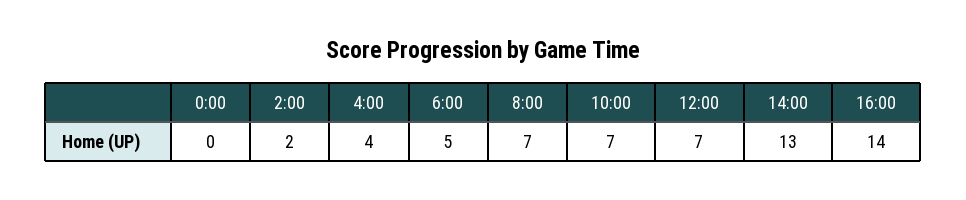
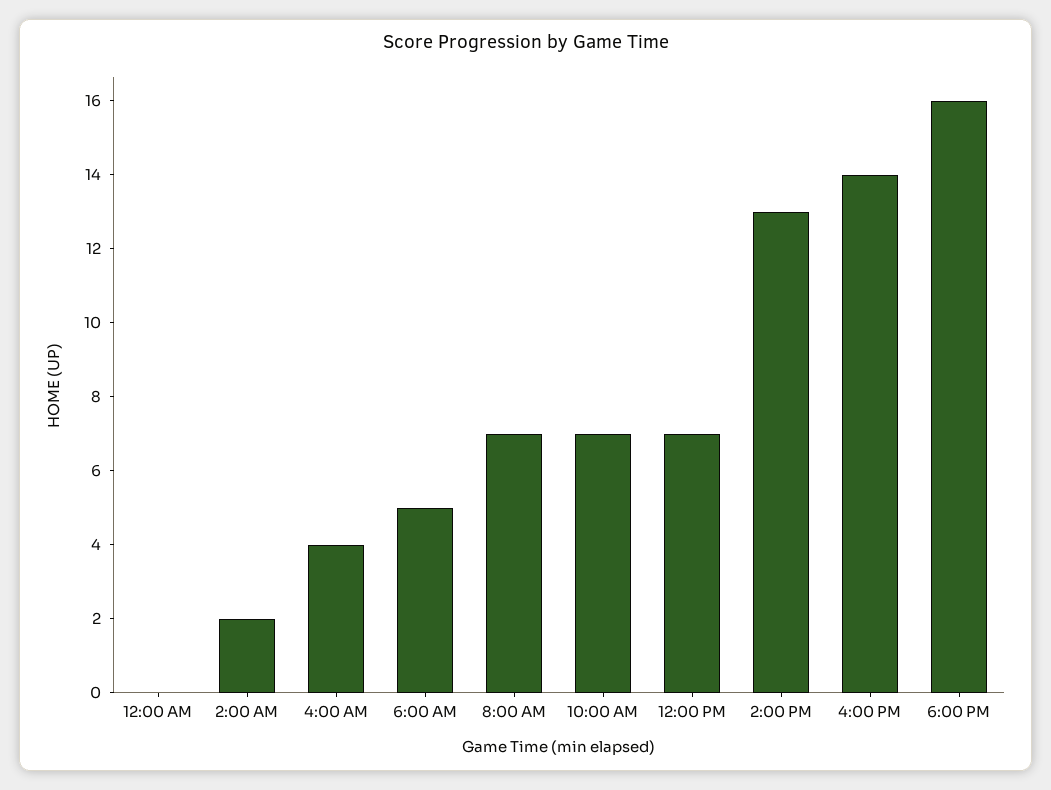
6:00 PM: none -> 16

